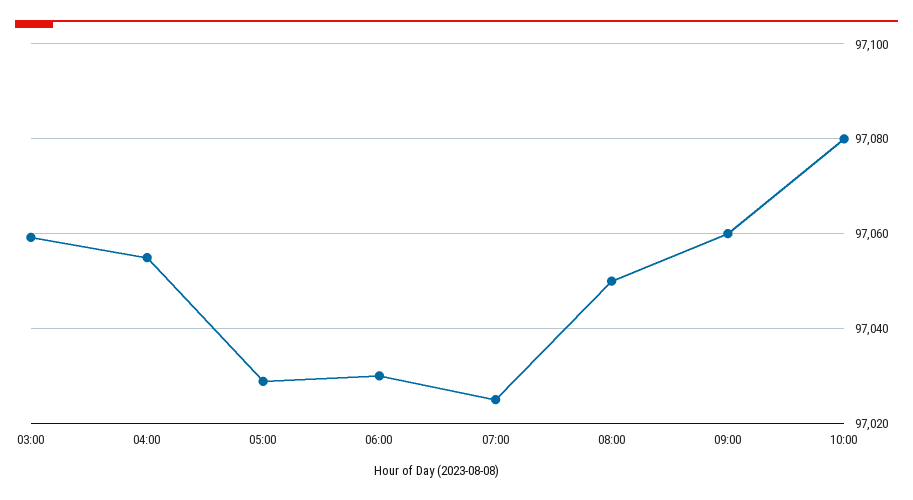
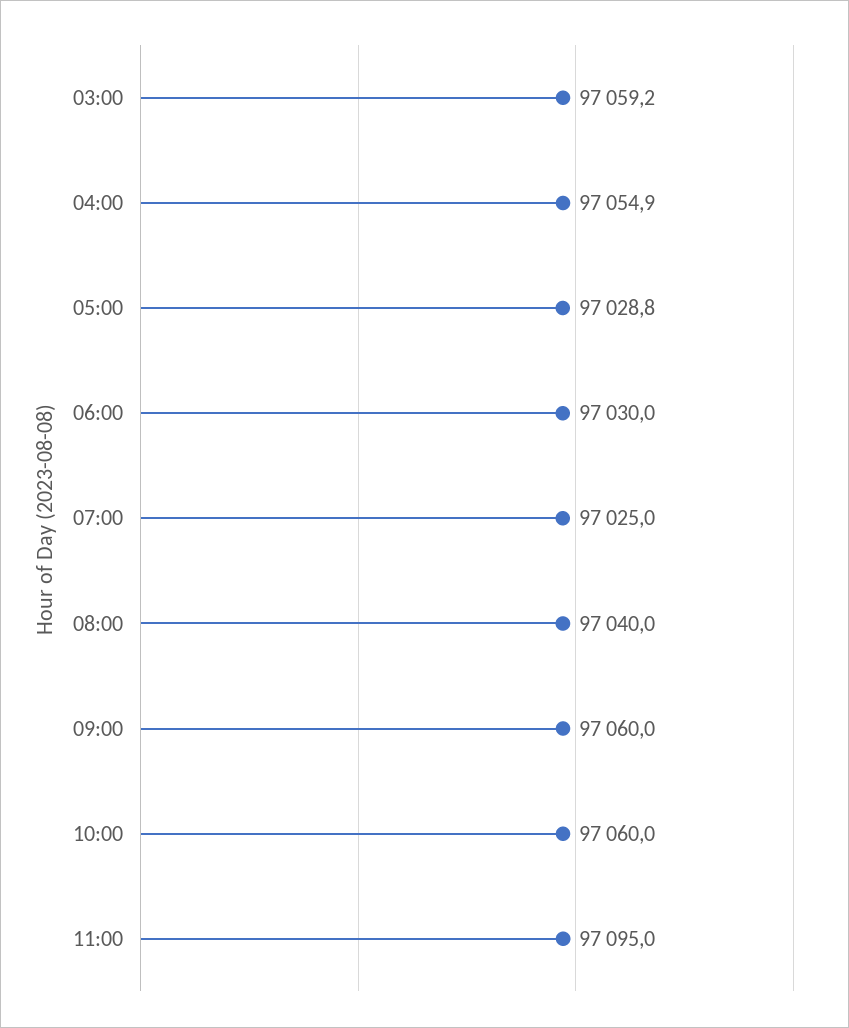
08:00: 97050 -> 97040
10:00: 97080 -> 97060
11:00: none -> 97095

